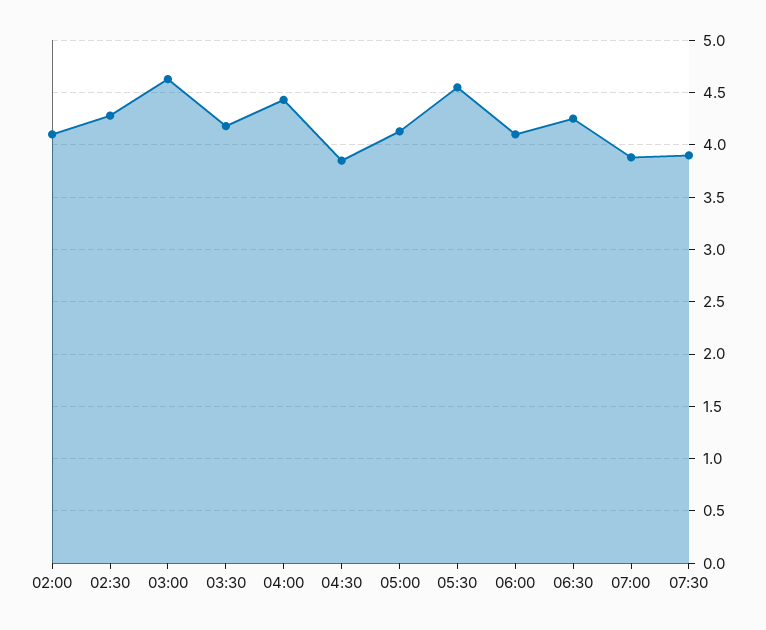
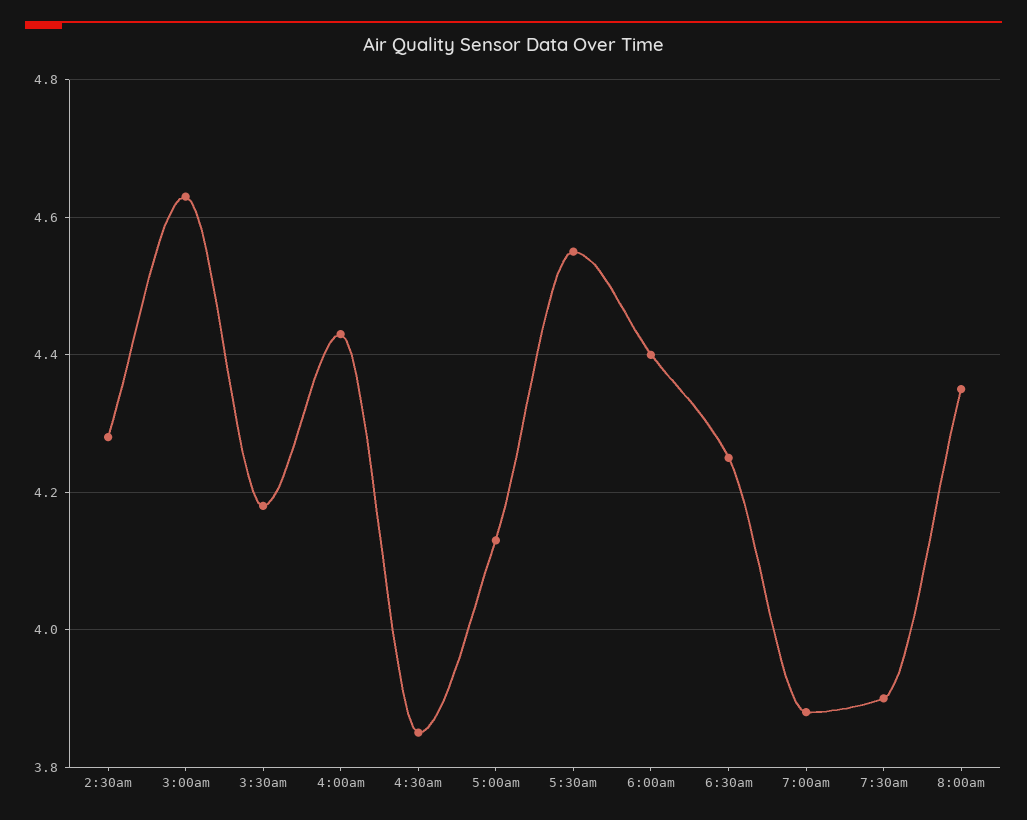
02:00: 4.1 -> none
06:00: 4.1 -> 4.4
8:00am: none -> 4.35

